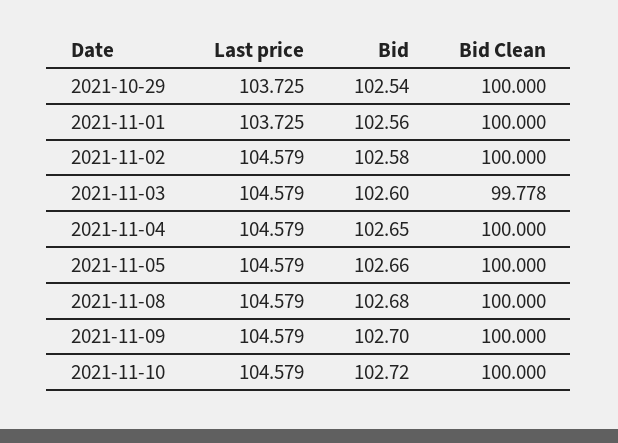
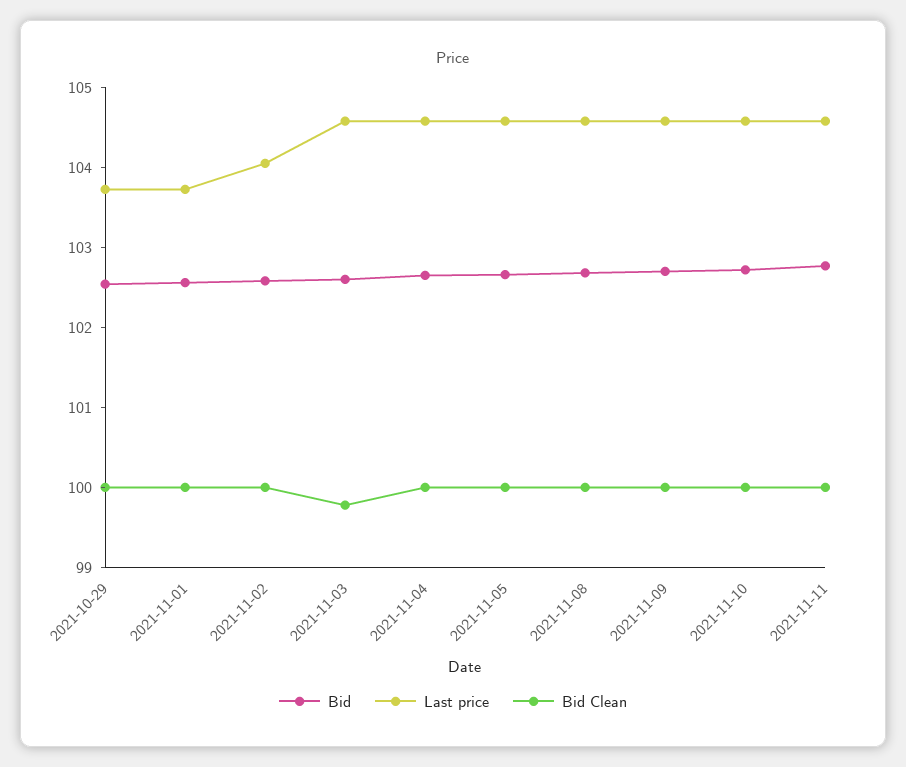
Last price, 2021-11-02: 104.579 -> 104
Bid, 2021-11-11: none -> 102.8
Last price, 2021-11-11: none -> 104.6
Bid Clean, 2021-11-11: none -> 100

